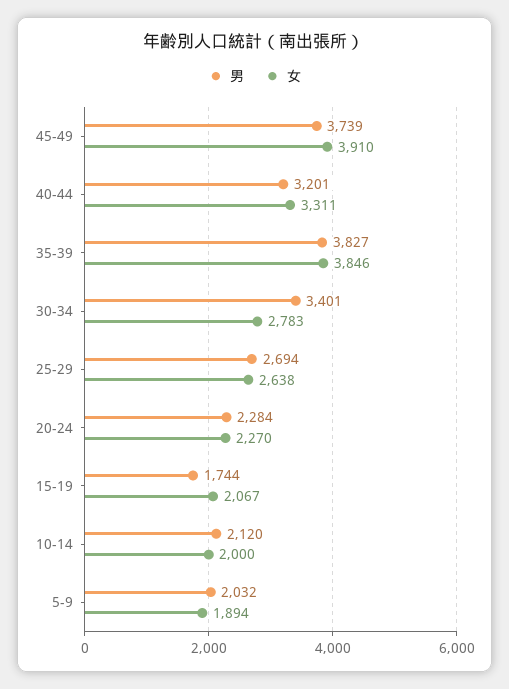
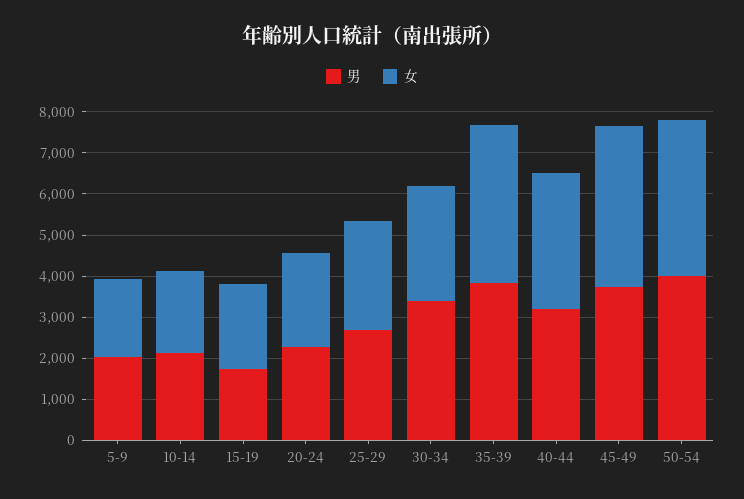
男, 50-54: none -> 4000
女, 50-54: none -> 3800

